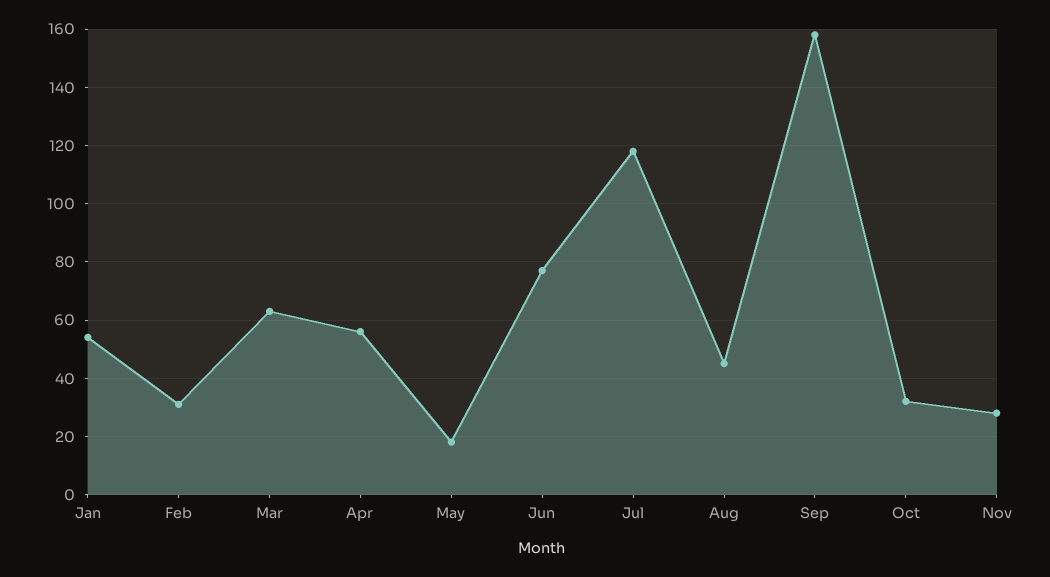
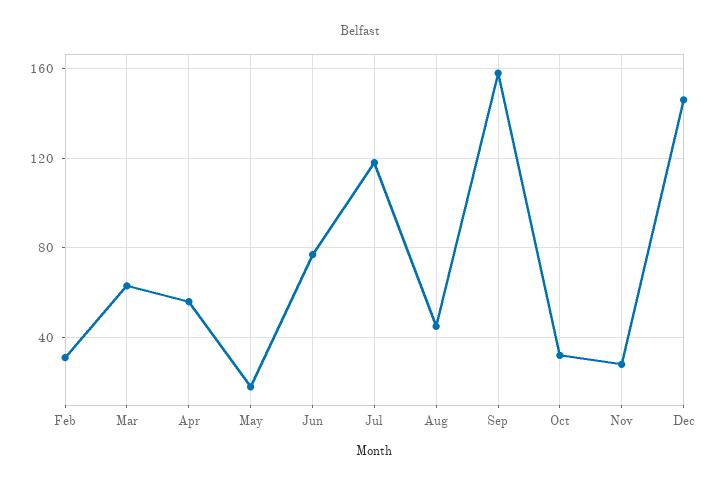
Jan: 55 -> none
Dec: none -> 145

